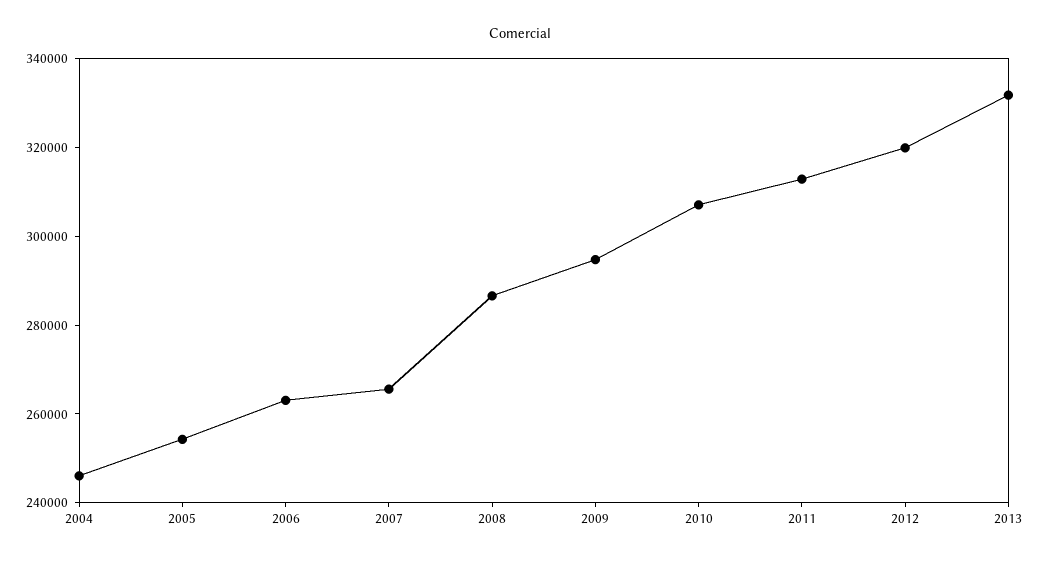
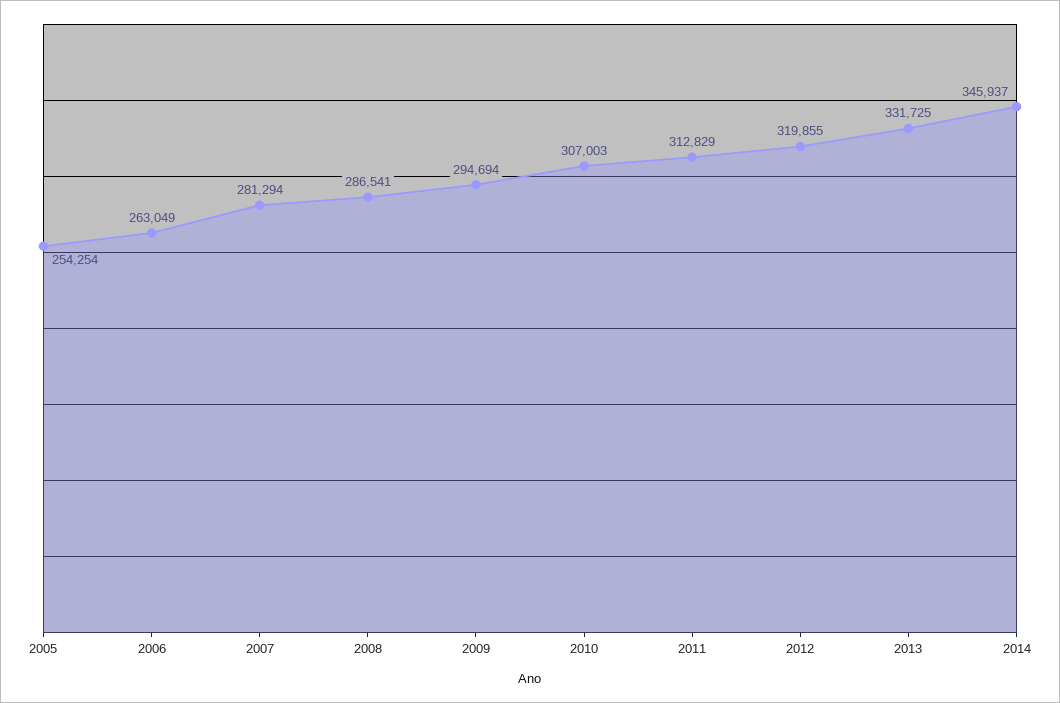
2004: 245000 -> none
2007: 265000 -> 281294
2014: none -> 345937

